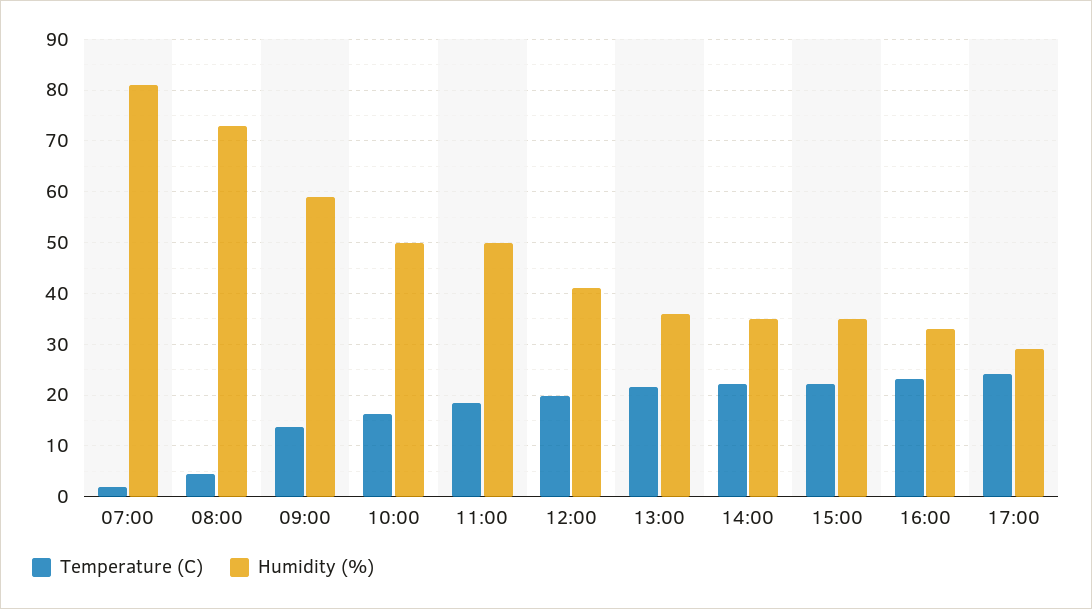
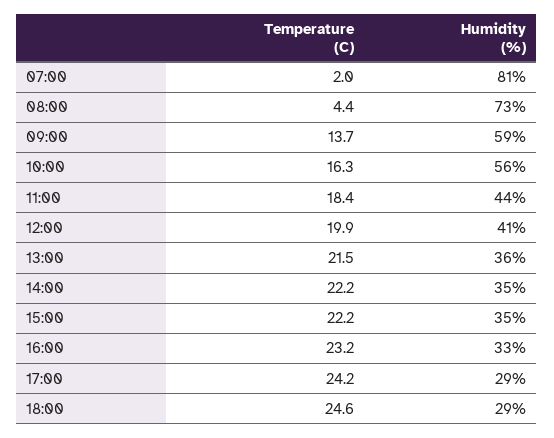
Humidity (%), 10:00: 50 -> 56
Humidity (%), 11:00: 50 -> 44
Temperature (C), 18:00: none -> 24.6
Humidity (%), 18:00: none -> 29

